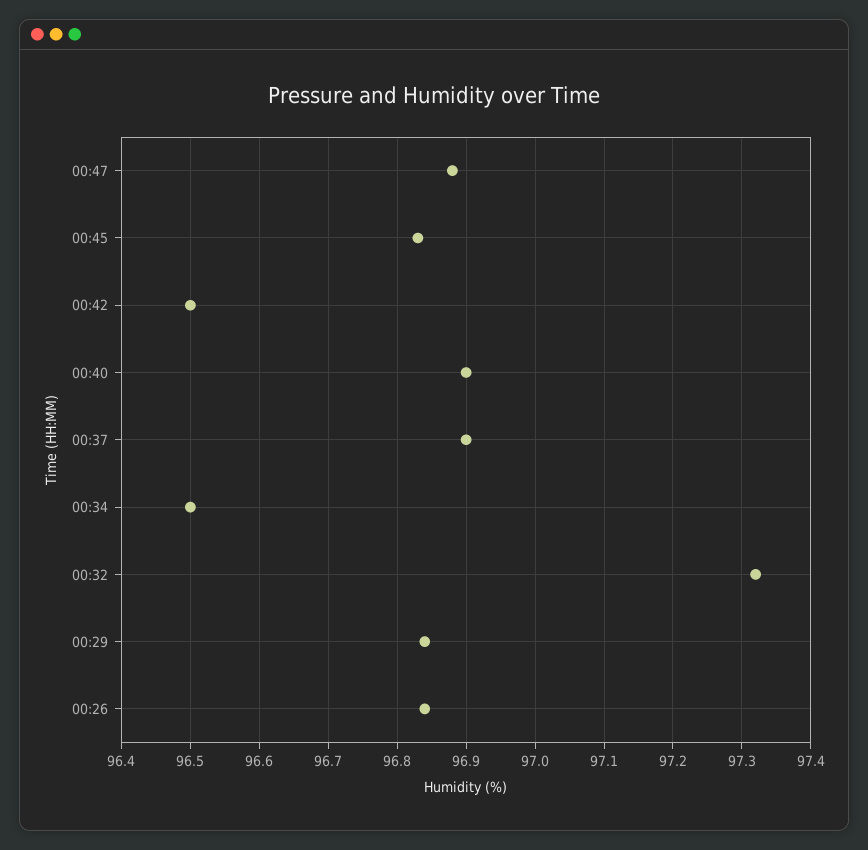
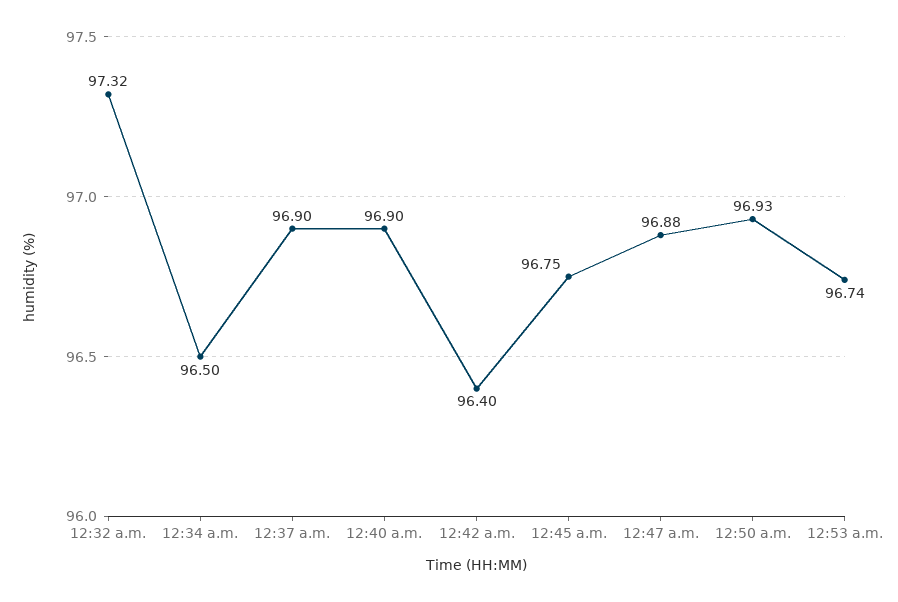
00:45: 96.83 -> 96.75
00:42: 96.5 -> 96.4
00:29: 96.84 -> none
00:26: 96.84 -> none
12:50 a.m.: none -> 96.93
12:53 a.m.: none -> 96.74

